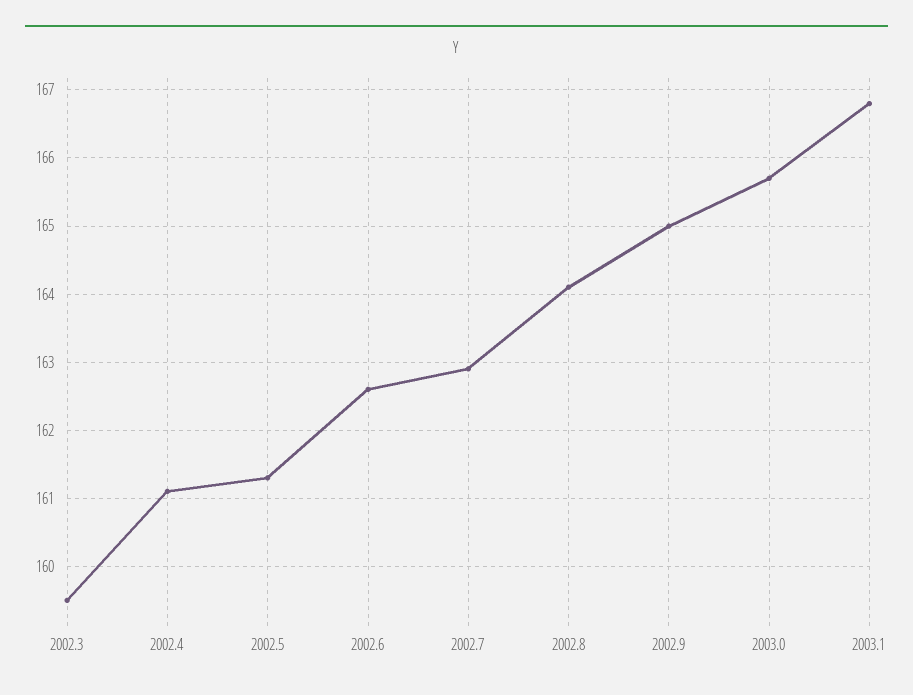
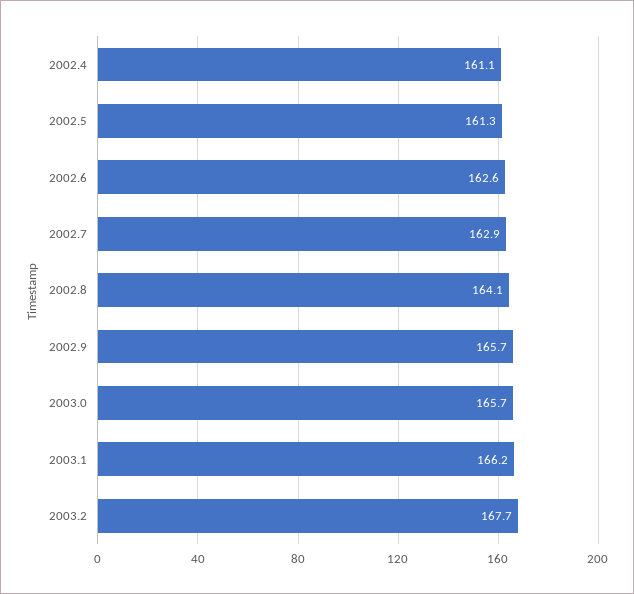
2002.3: 159.5 -> none
2002.9: 165 -> 165.7
2003.1: 166.8 -> 166.2
2003.2: none -> 167.7

